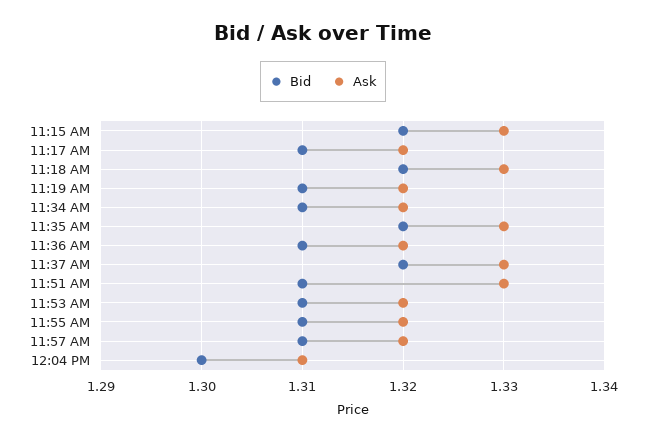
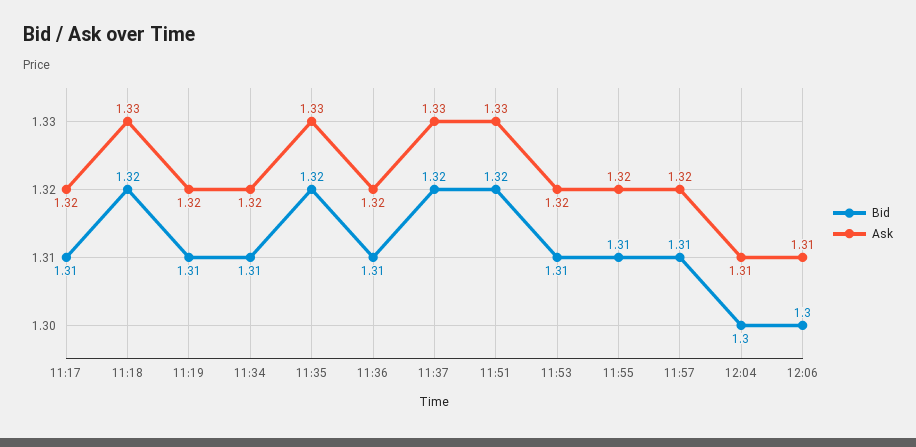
Bid, 11:15 AM: 1.32 -> none
Ask, 11:15 AM: 1.33 -> none
Bid, 11:51 AM: 1.31 -> 1.32
Bid, 12:06: none -> 1.3
Ask, 12:06: none -> 1.31

